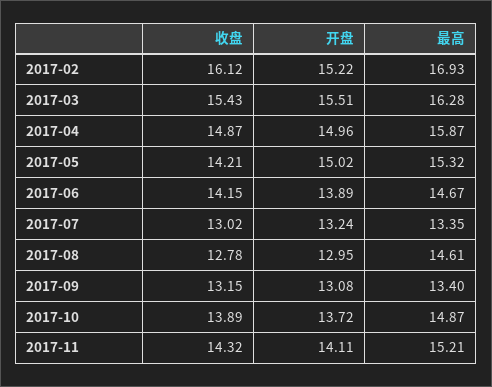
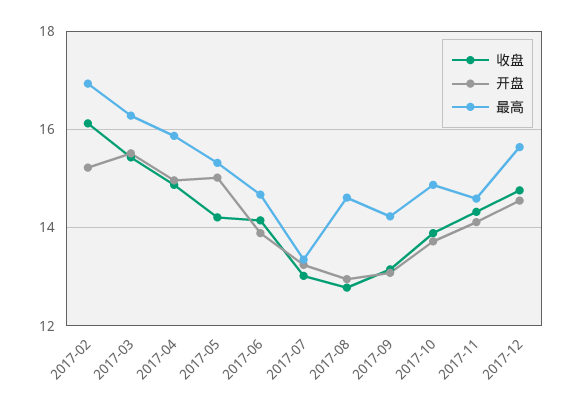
最高, 2017-09: 13.4 -> 14.2
最高, 2017-11: 15.21 -> 14.6
收盘, 2017-12: none -> 14.8
开盘, 2017-12: none -> 14.6
最高, 2017-12: none -> 15.6

